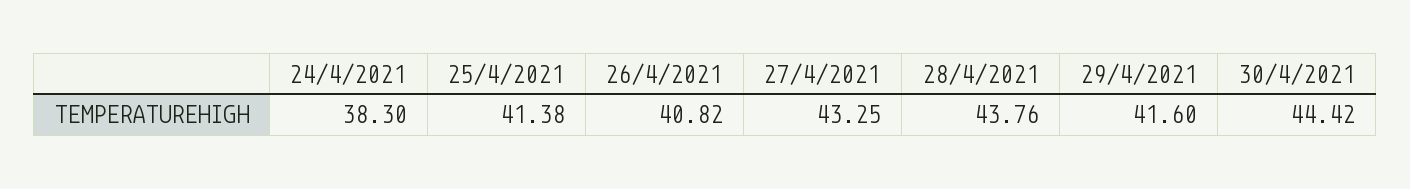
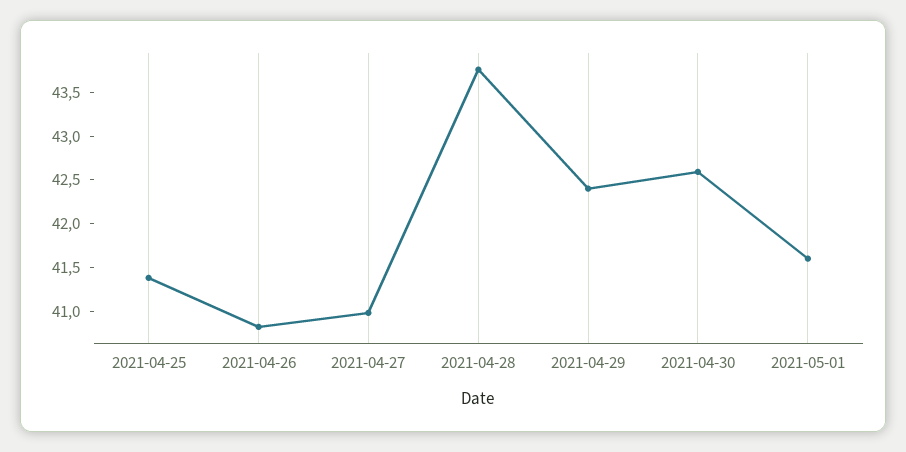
24/4/2021: 38.3 -> none
27/4/2021: 43.25 -> 41
29/4/2021: 41.6 -> 42.4
30/4/2021: 44.42 -> 42.6
2021-05-01: none -> 41.6

